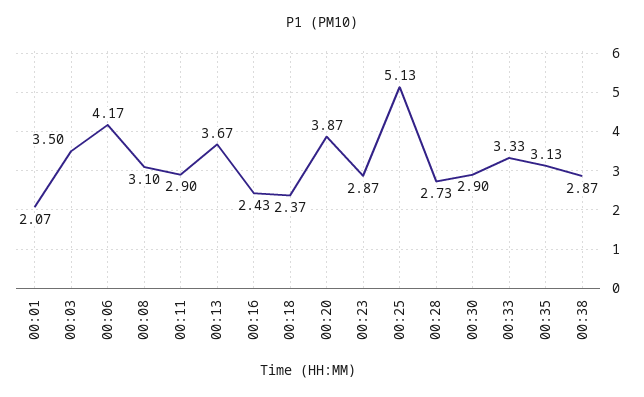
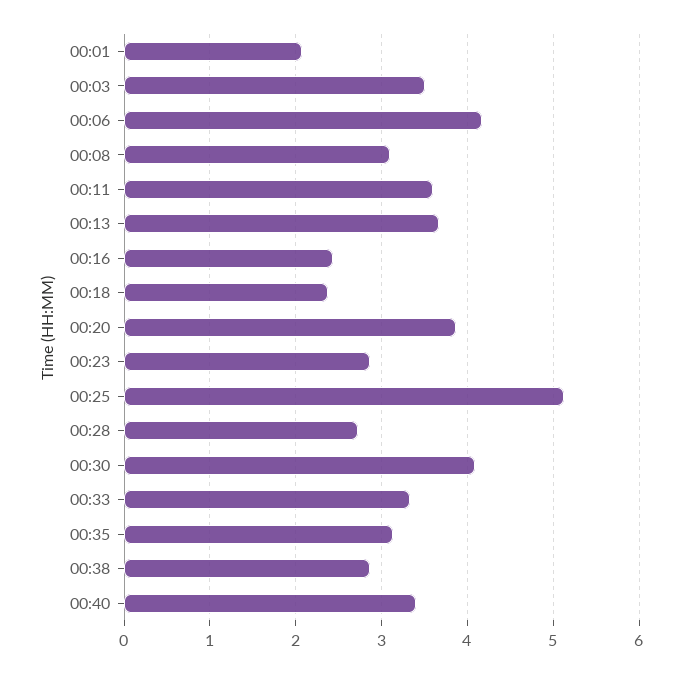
00:11: 2.9 -> 3.6
00:30: 2.9 -> 4.1
00:40: none -> 3.4

